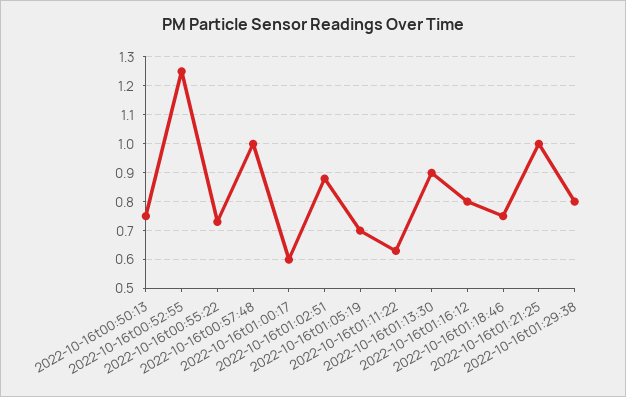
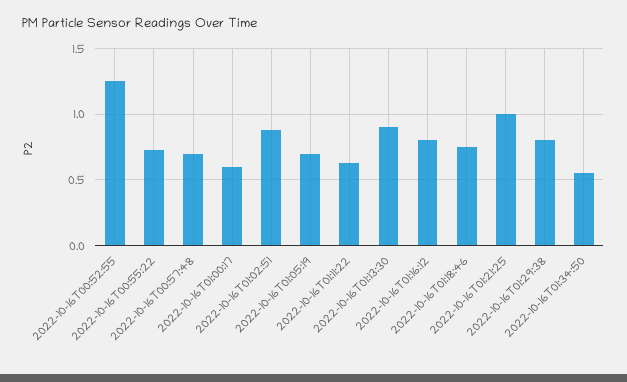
2022-10-16t00:50:13: 0.75 -> none
2022-10-16t00:57:48: 1 -> 0.7
2022-10-16T01:34:50: none -> 0.55

